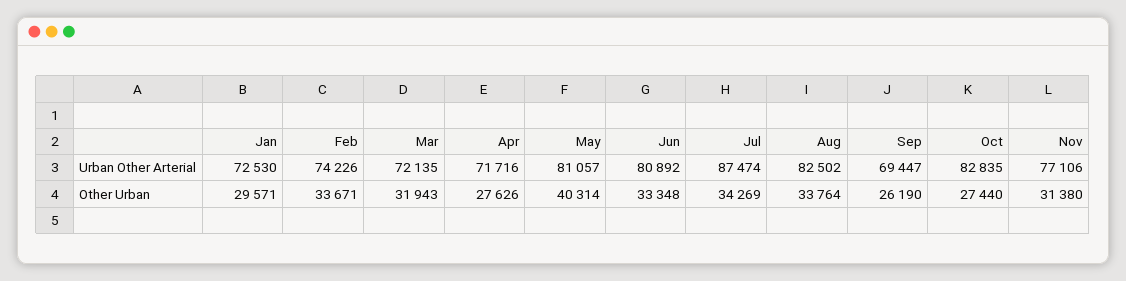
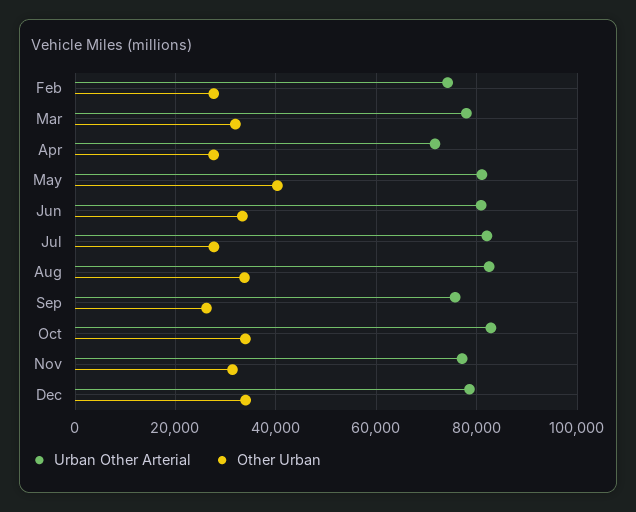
Urban Other Arterial, Jan: 72530 -> none
Urban Other Arterial, Mar: 72135 -> 78000
Urban Other Arterial, Jul: 87474 -> 82000
Urban Other Arterial, Sep: 69447 -> 76000
Other Urban, Jan: 29571 -> none
Other Urban, Feb: 33671 -> 28000
Other Urban, Jul: 34269 -> 28000
Other Urban, Oct: 27440 -> 34000
Urban Other Arterial, Dec: none -> 78000
Other Urban, Dec: none -> 34000

